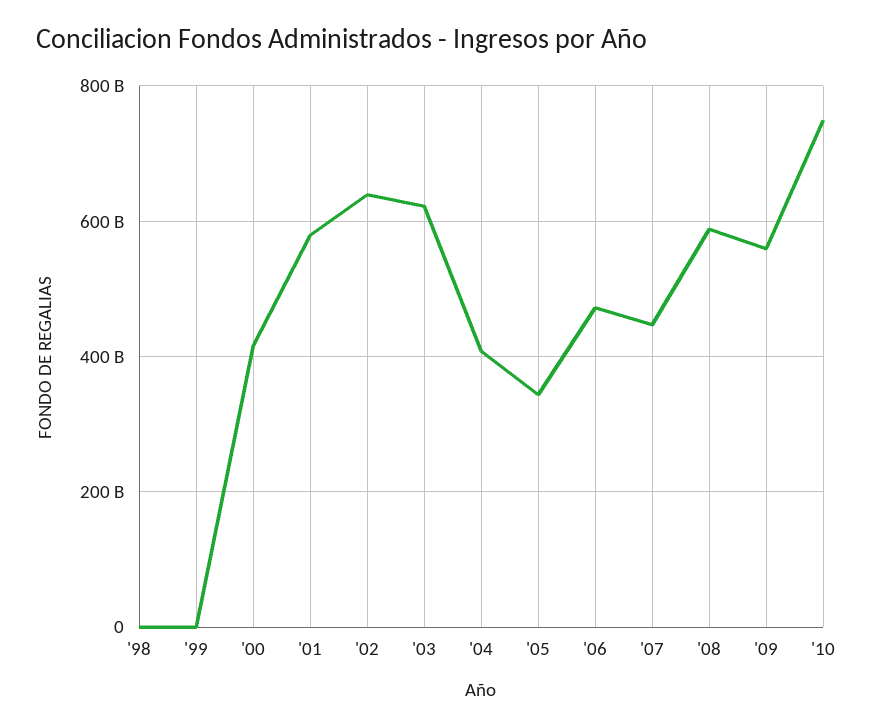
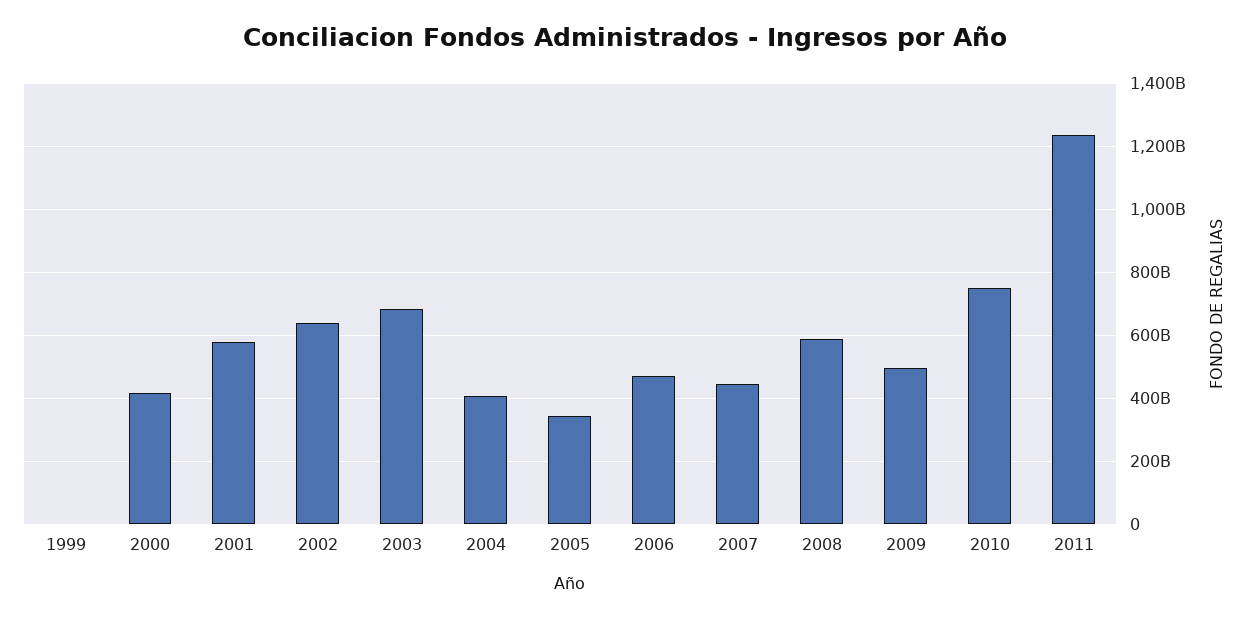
'98: 0 -> none
'03: 620000000000 -> 680000000000
'09: 560000000000 -> 500000000000
2011: none -> 1240000000000

